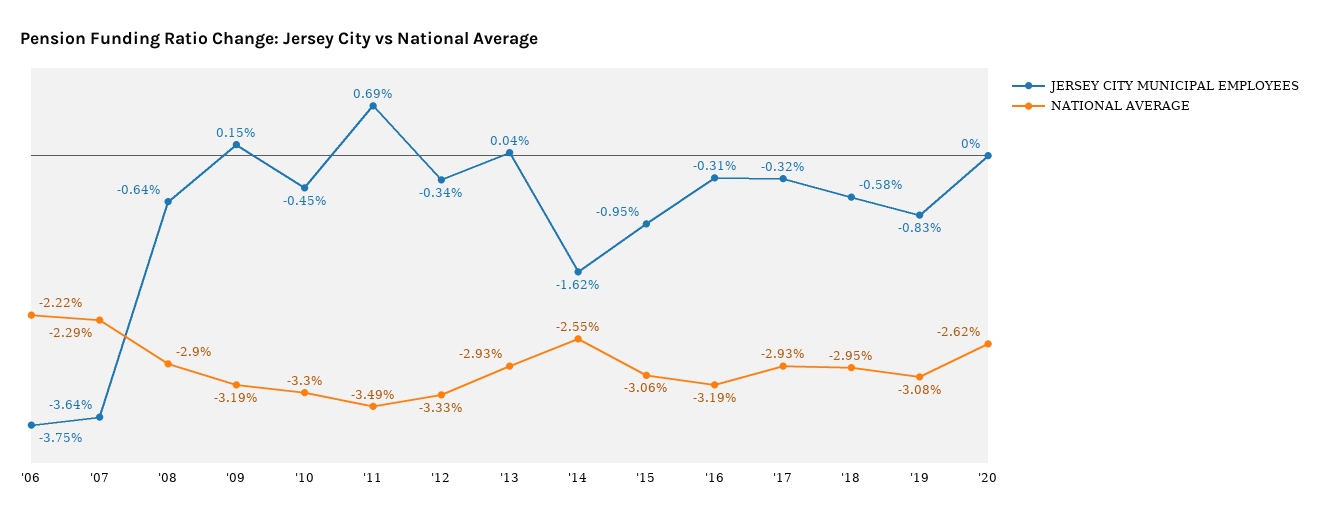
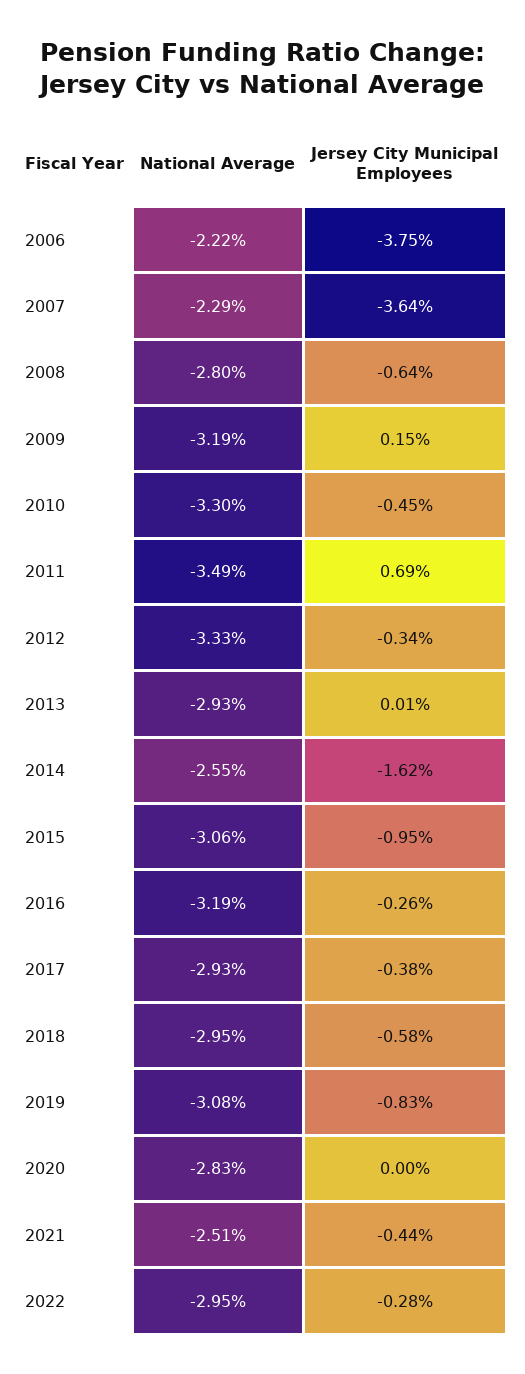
NATIONAL AVERAGE, '08: -2.9 -> -2.8
JERSEY CITY MUNICIPAL EMPLOYEES, '13: 0.04 -> 0.01
JERSEY CITY MUNICIPAL EMPLOYEES, '16: -0.31 -> -0.26
JERSEY CITY MUNICIPAL EMPLOYEES, '17: -0.32 -> -0.38
NATIONAL AVERAGE, '20: -2.62 -> -2.83
NATIONAL AVERAGE, 2021: none -> -2.51
JERSEY CITY MUNICIPAL EMPLOYEES, 2021: none -> -0.44
NATIONAL AVERAGE, 2022: none -> -2.95
JERSEY CITY MUNICIPAL EMPLOYEES, 2022: none -> -0.28

